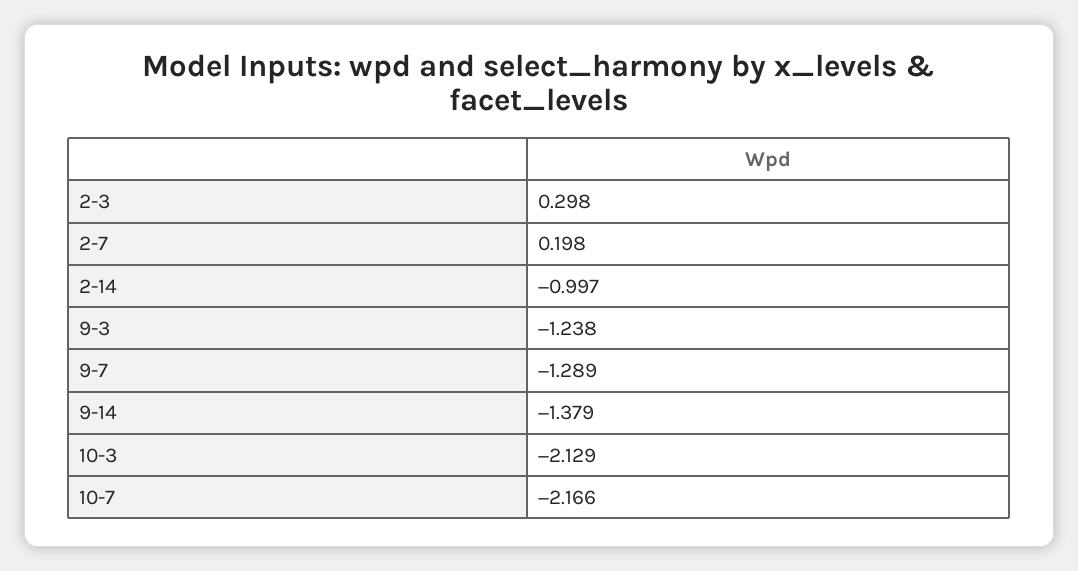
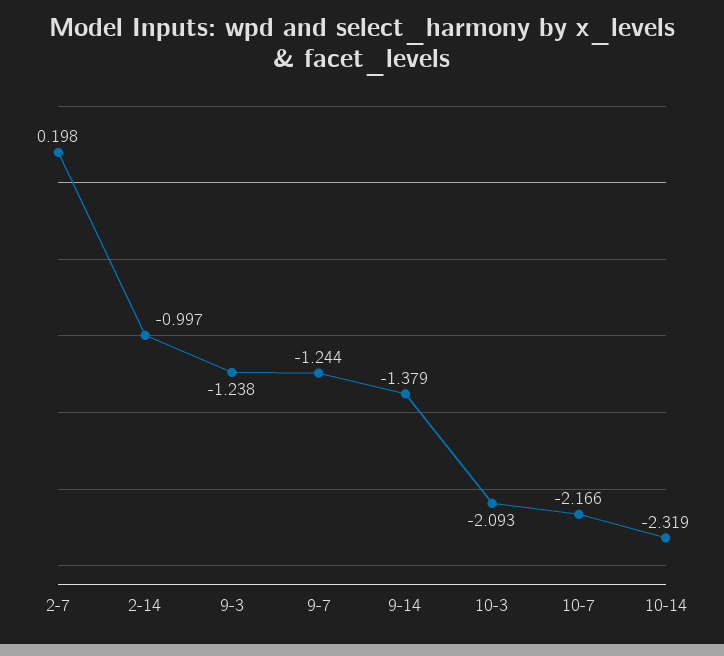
2-3: 0.298 -> none
9-7: -1.289 -> -1.244
10-3: -2.129 -> -2.093
10-14: none -> -2.319

